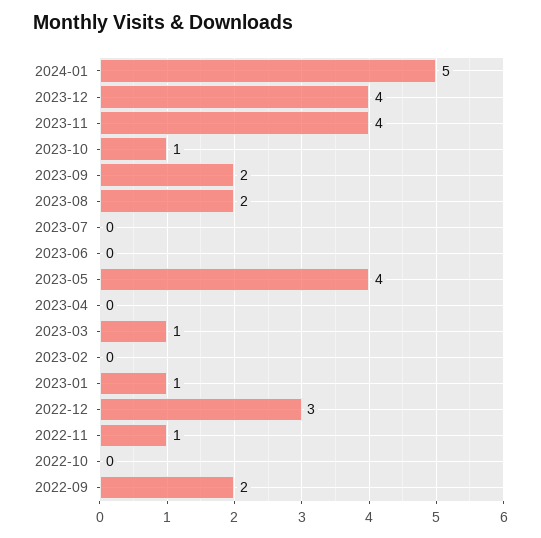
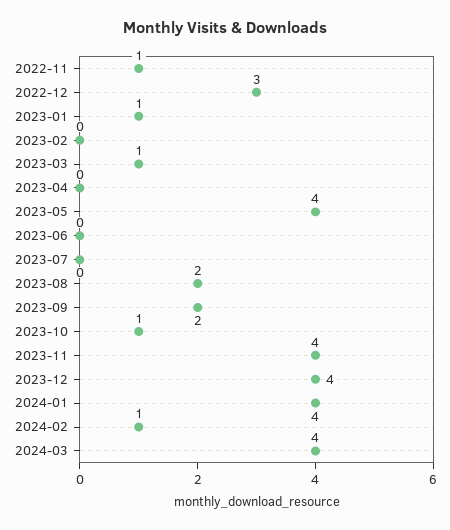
2024-01: 5 -> 4
2022-10: 0 -> none
2022-09: 2 -> none
2024-02: none -> 1
2024-03: none -> 4

